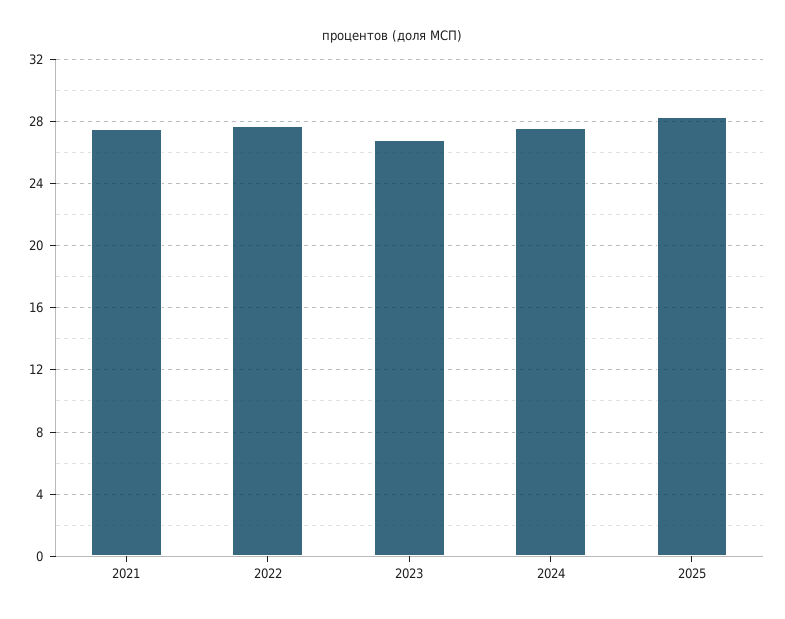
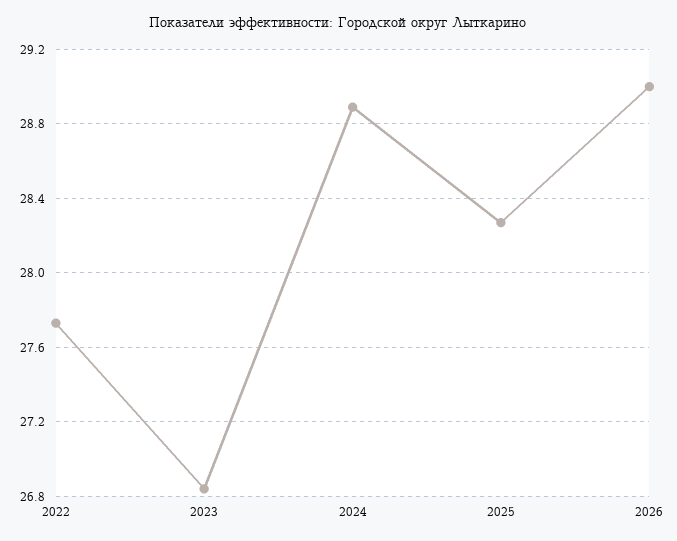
2021: 27.5 -> none
2024: 27.5 -> 28.9
2026: none -> 29

